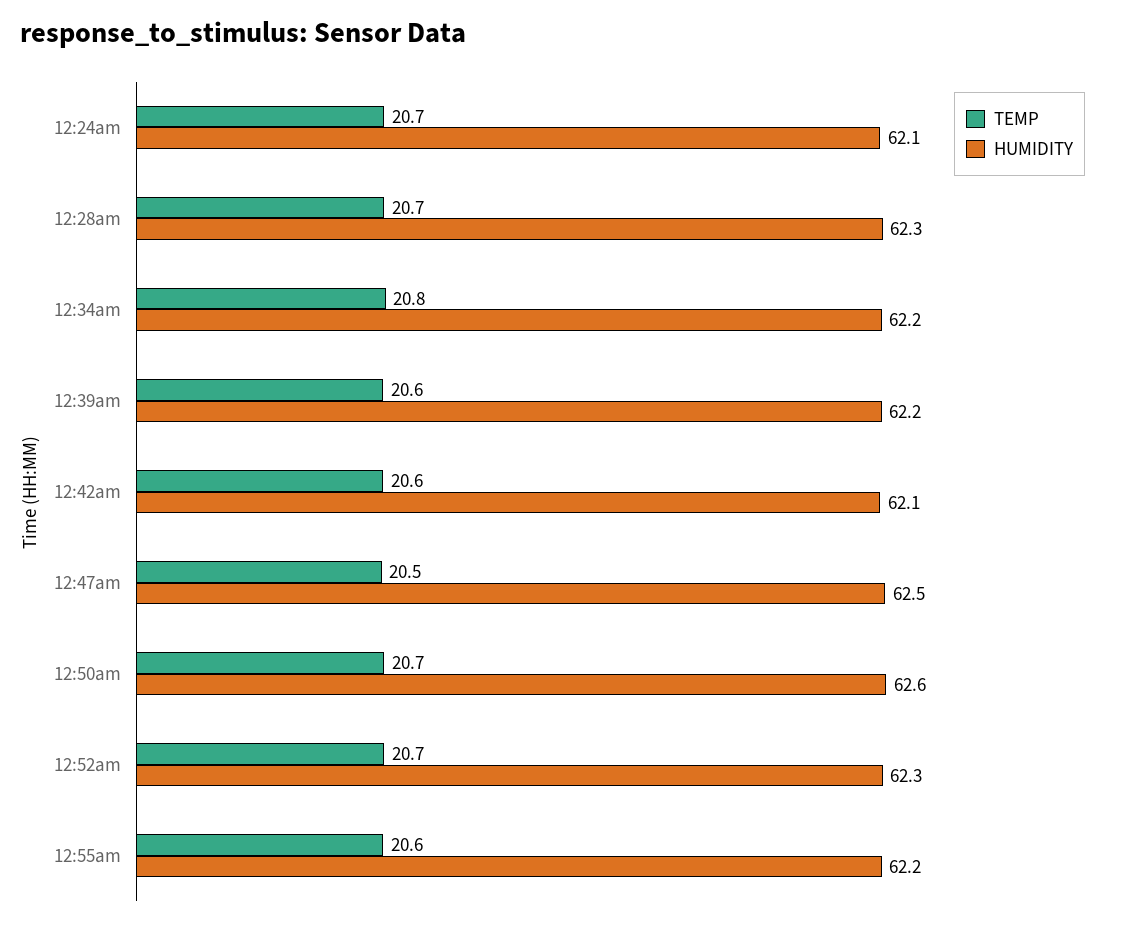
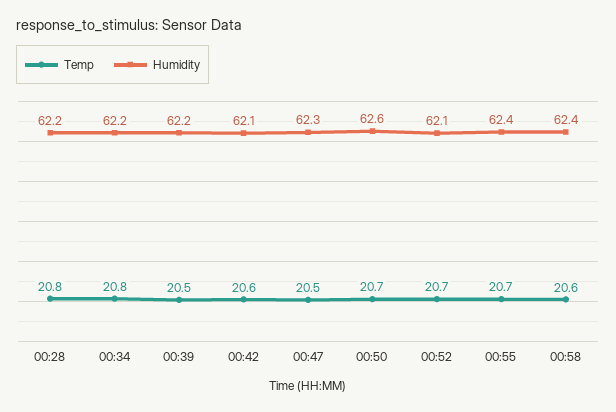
TEMP, 12:24am: 20.7 -> none
HUMIDITY, 12:24am: 62.1 -> none
TEMP, 12:28am: 20.7 -> 20.8
HUMIDITY, 12:28am: 62.3 -> 62.2
TEMP, 12:39am: 20.6 -> 20.5
HUMIDITY, 12:47am: 62.5 -> 62.3
HUMIDITY, 12:52am: 62.3 -> 62.1
TEMP, 12:55am: 20.6 -> 20.7
HUMIDITY, 12:55am: 62.2 -> 62.4
TEMP, 00:58: none -> 20.6
HUMIDITY, 00:58: none -> 62.4

